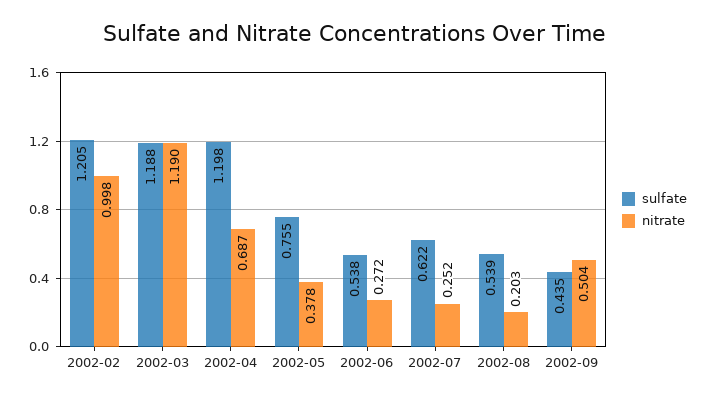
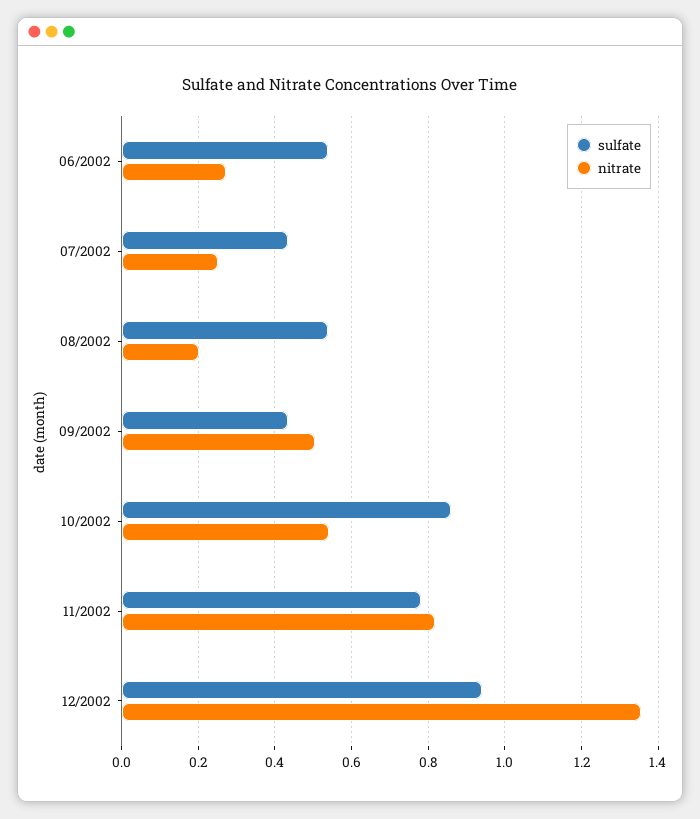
sulfate, 2002-02: 1.205 -> none
nitrate, 2002-02: 0.998 -> none
sulfate, 2002-03: 1.188 -> none
nitrate, 2002-03: 1.19 -> none
sulfate, 2002-04: 1.198 -> none
nitrate, 2002-04: 0.687 -> none
sulfate, 2002-05: 0.755 -> none
nitrate, 2002-05: 0.378 -> none
sulfate, 2002-07: 0.622 -> 0.44
sulfate, 10/2002: none -> 0.86
nitrate, 10/2002: none -> 0.54
sulfate, 11/2002: none -> 0.78
nitrate, 11/2002: none -> 0.82
sulfate, 12/2002: none -> 0.94
nitrate, 12/2002: none -> 1.36

